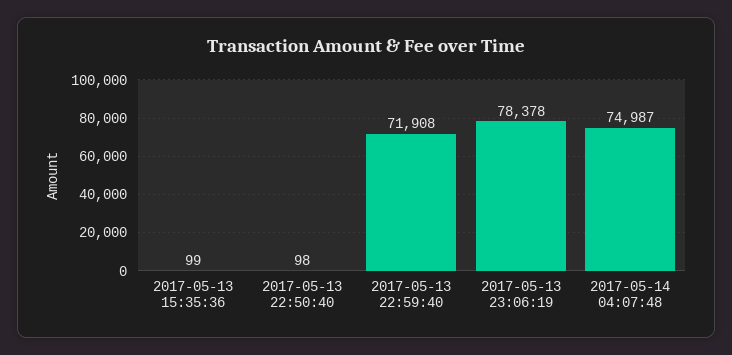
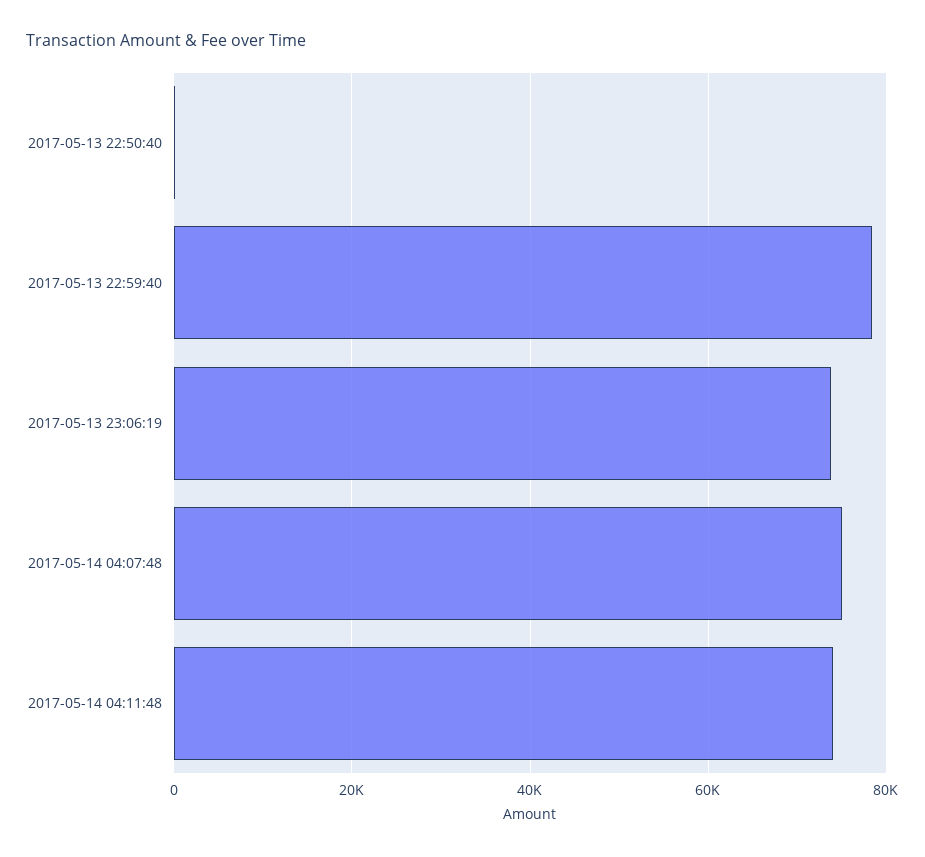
2017-05-13 15:35:36: 99 -> none
2017-05-13 22:59:40: 71908 -> 78000
2017-05-13 23:06:19: 78378 -> 74000
2017-05-14 04:11:48: none -> 74000

